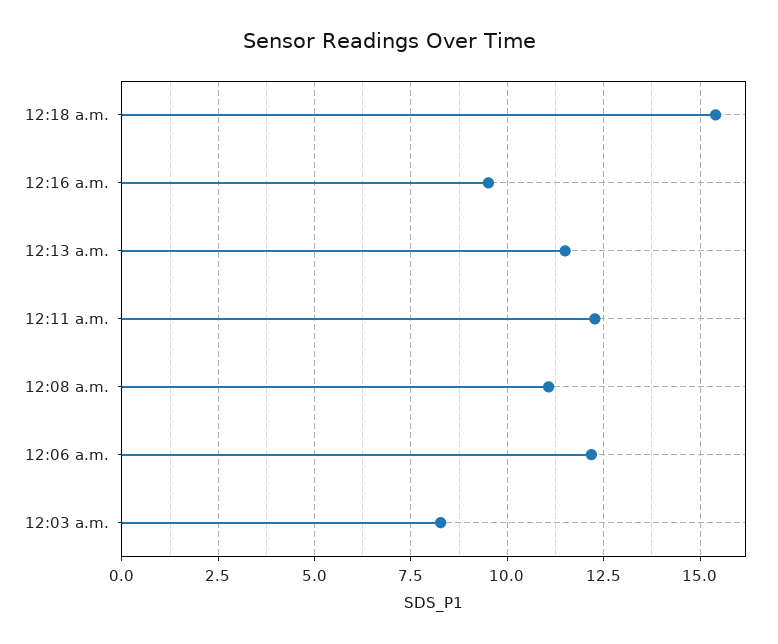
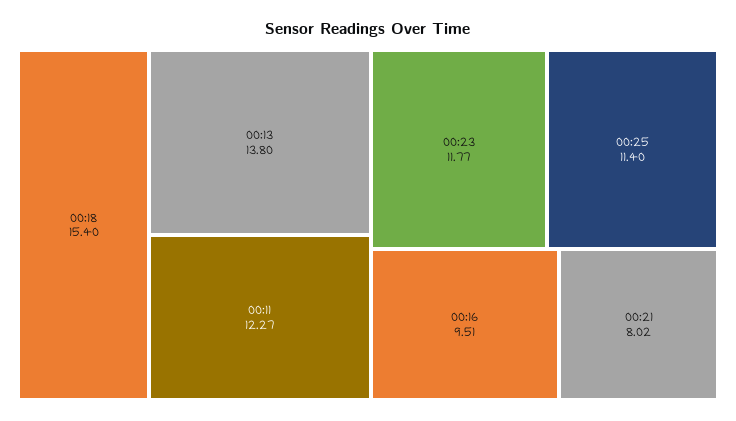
12:13 a.m.: 11.5 -> 13.8
12:08 a.m.: 11 -> none
12:06 a.m.: 12.25 -> none
12:03 a.m.: 8.25 -> none
00:23: none -> 11.77
00:25: none -> 11.4
00:21: none -> 8.02

